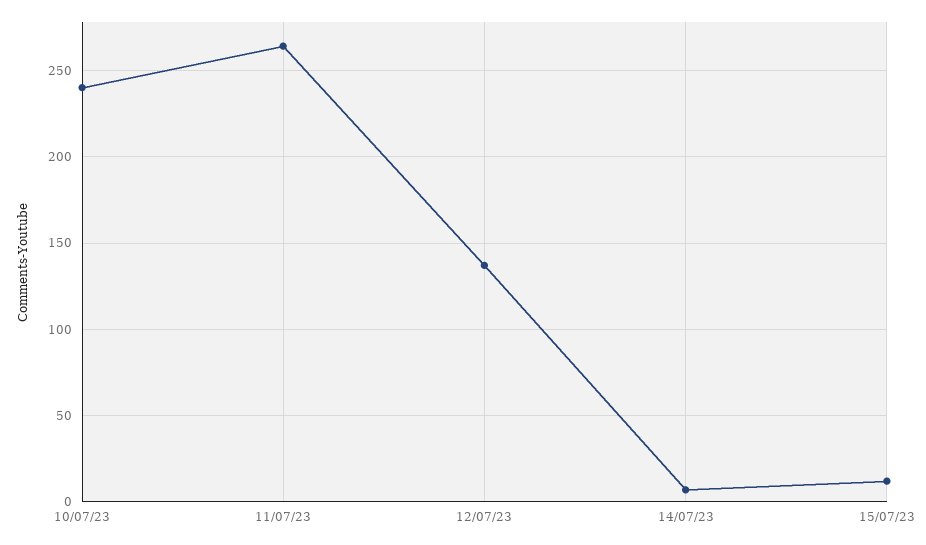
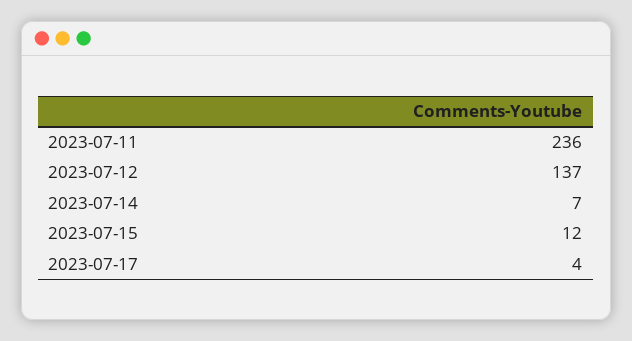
10/07/23: 240 -> none
11/07/23: 265 -> 236
2023-07-17: none -> 4

